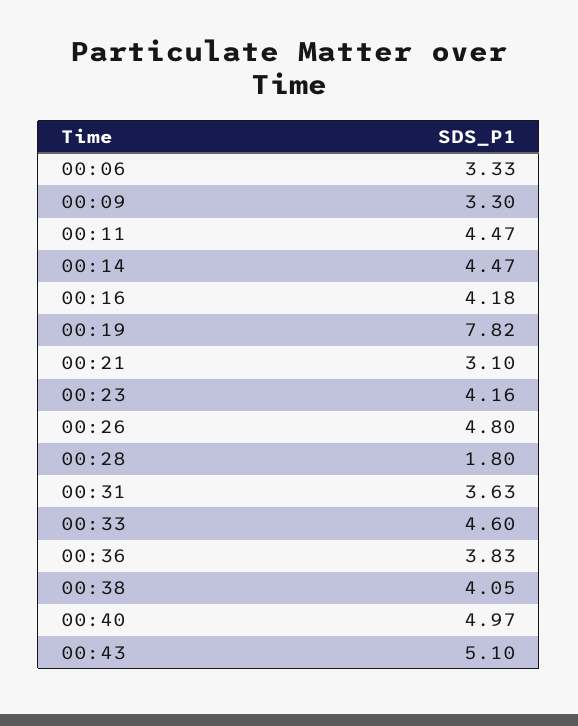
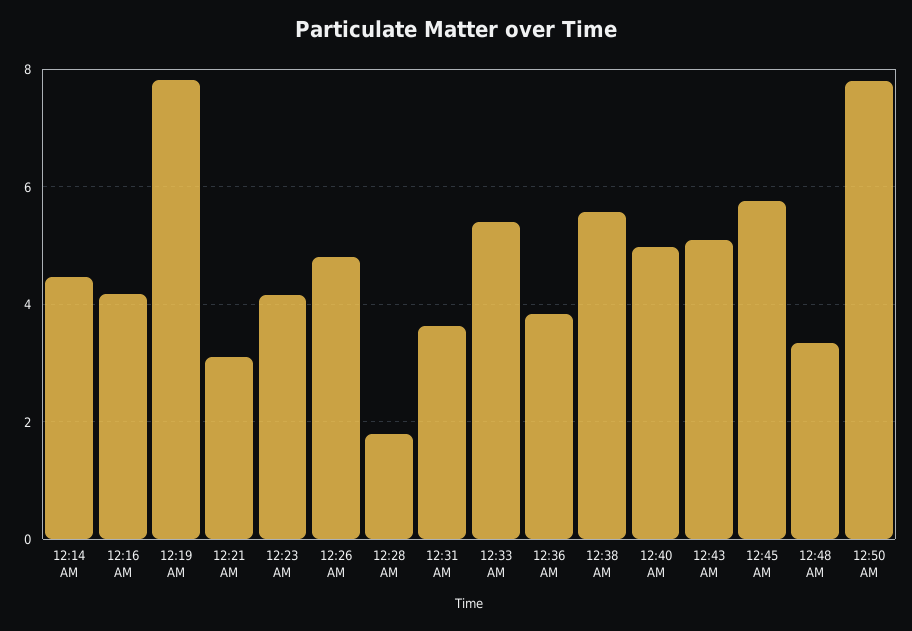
00:06: 3.33 -> none
00:09: 3.3 -> none
00:11: 4.47 -> none
00:33: 4.6 -> 5.4
00:38: 4.05 -> 5.6
12:45 AM: none -> 5.8
12:48 AM: none -> 3.4
12:50 AM: none -> 7.8

